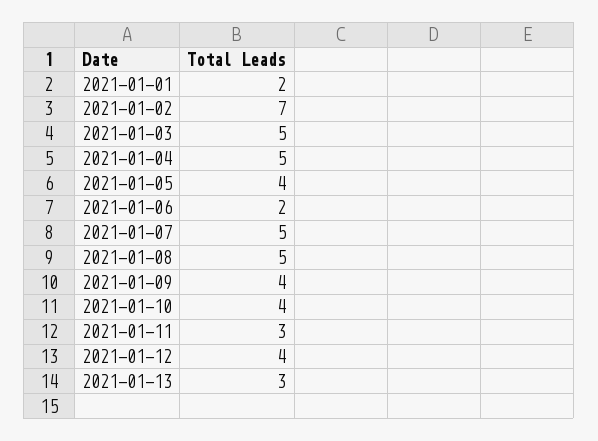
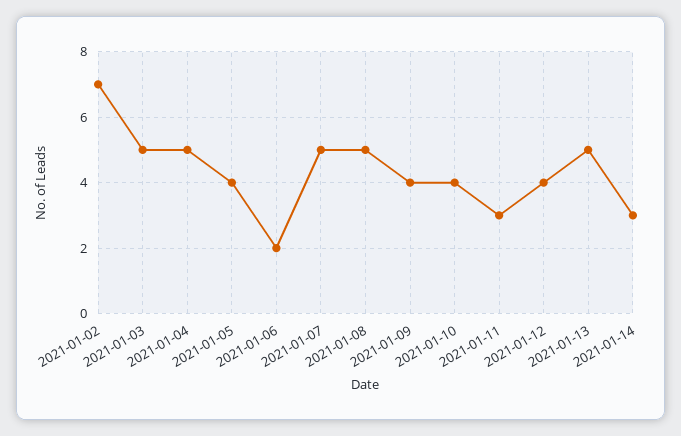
2021-01-01: 2 -> none
2021-01-13: 3 -> 5
2021-01-14: none -> 3

